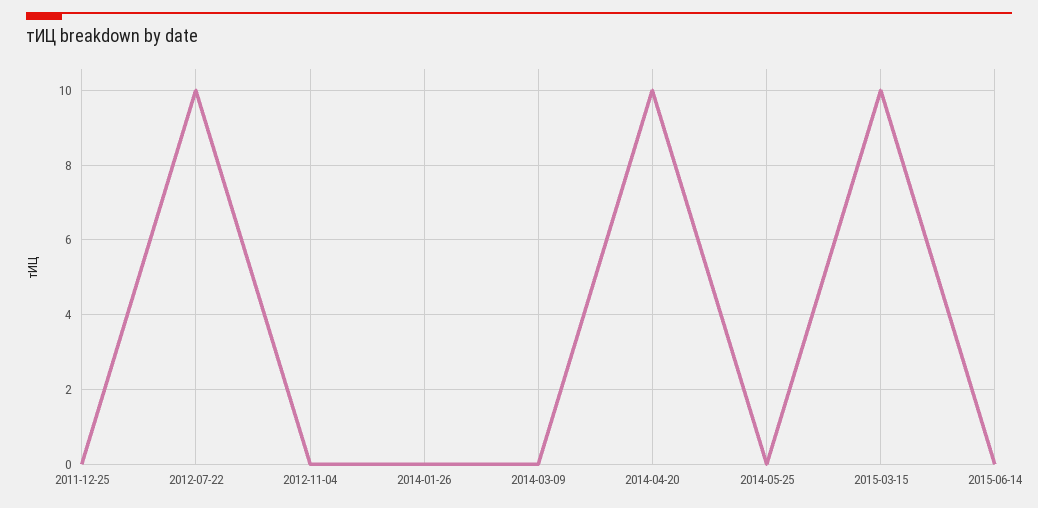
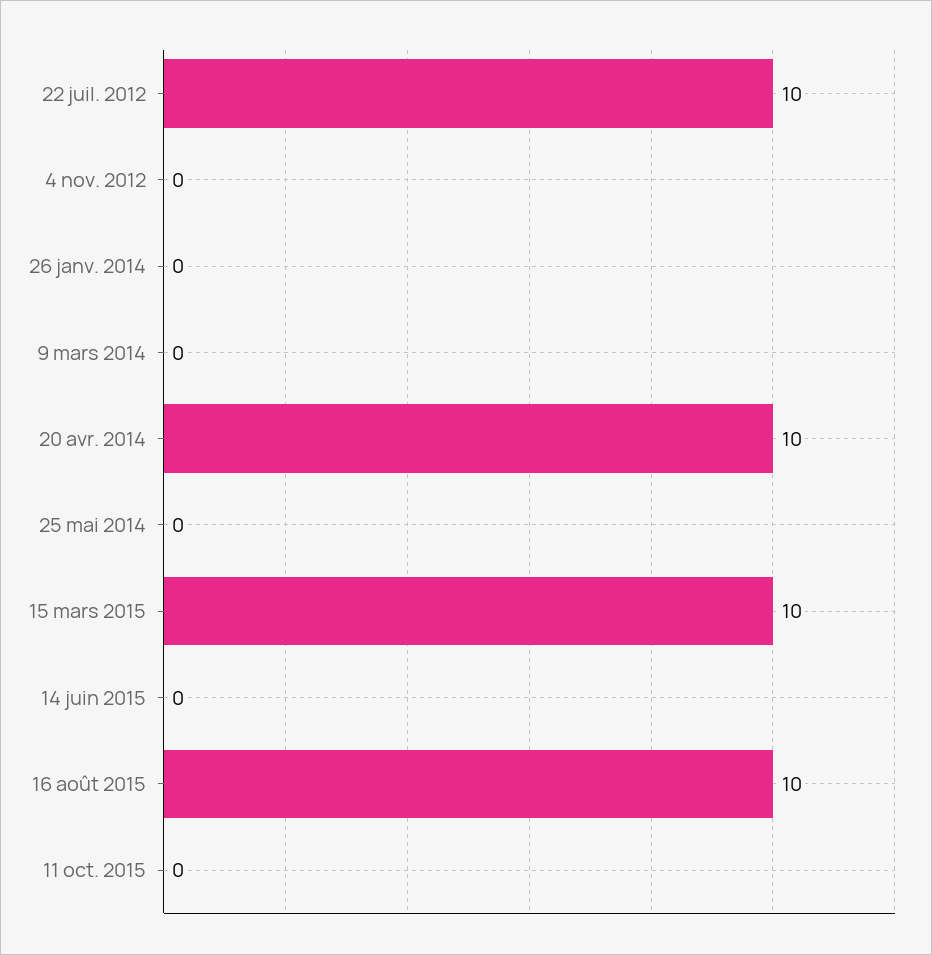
2011-12-25: 0 -> none
16 août 2015: none -> 10
11 oct. 2015: none -> 0

